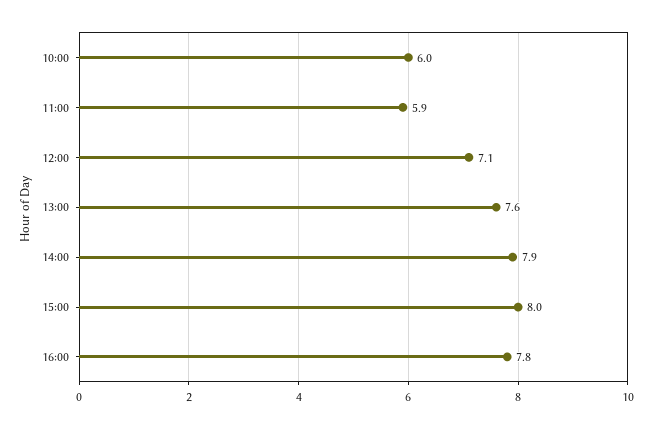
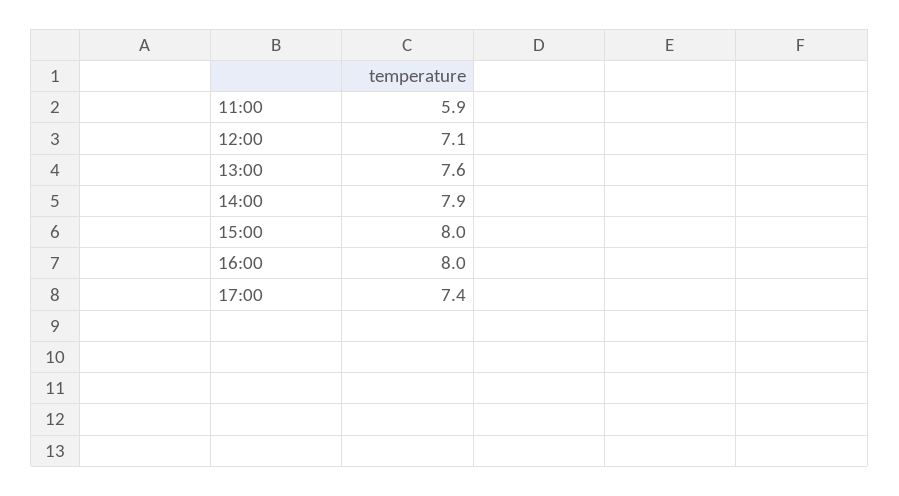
10:00: 6 -> none
16:00: 7.8 -> 8
17:00: none -> 7.4

